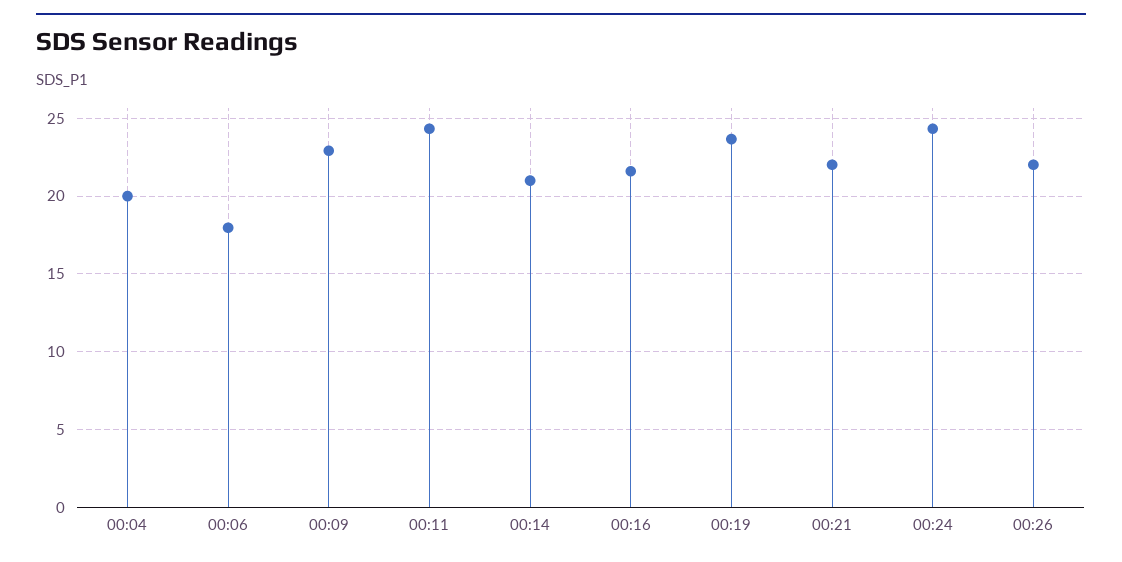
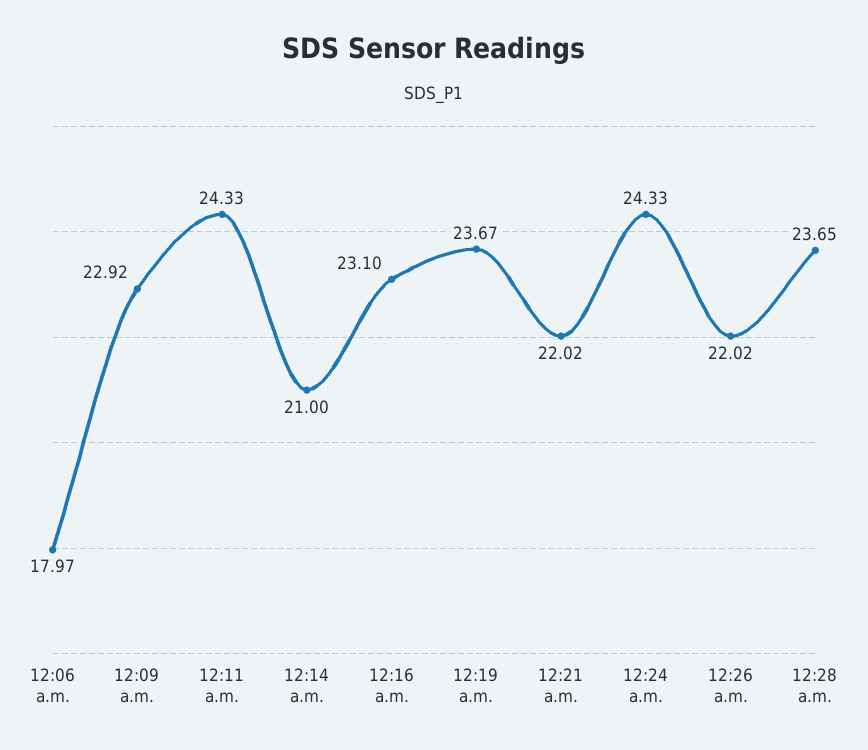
00:04: 20 -> none
00:16: 21.5 -> 23.1
12:28 a.m.: none -> 23.65

